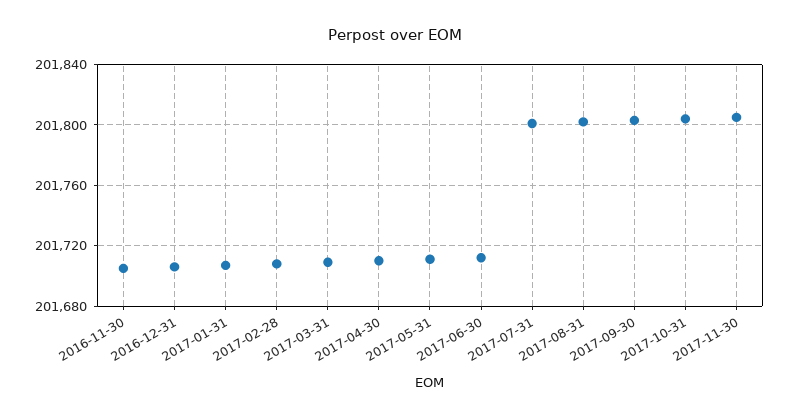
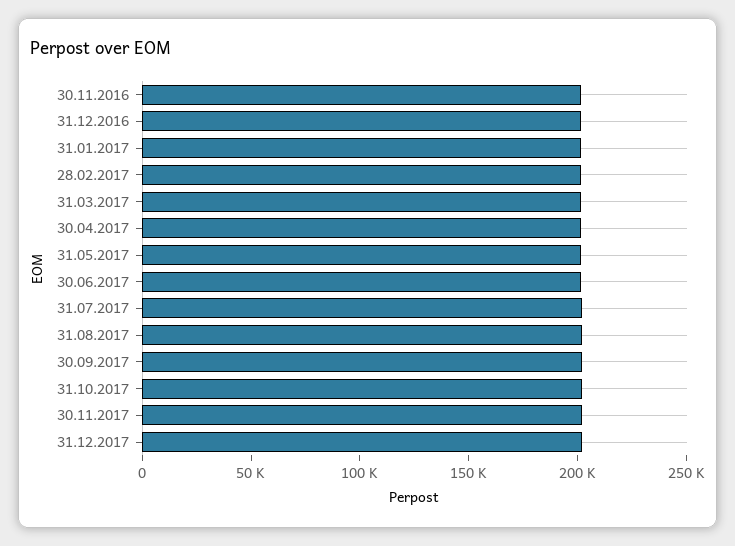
31.12.2017: none -> 200000

